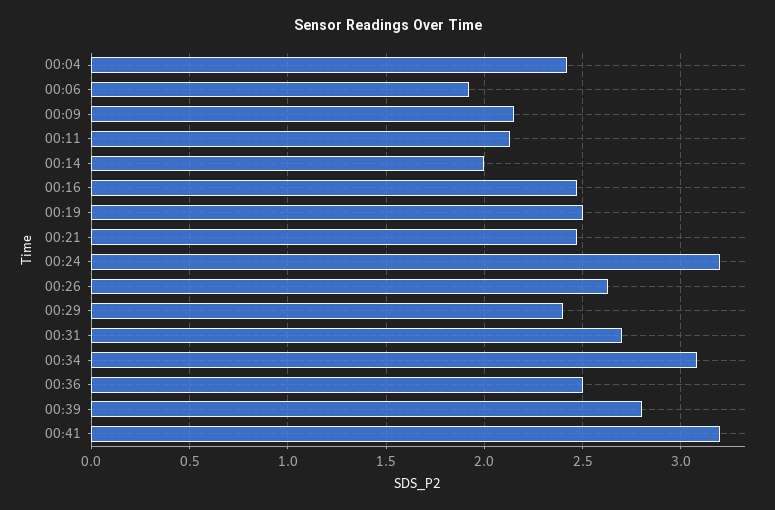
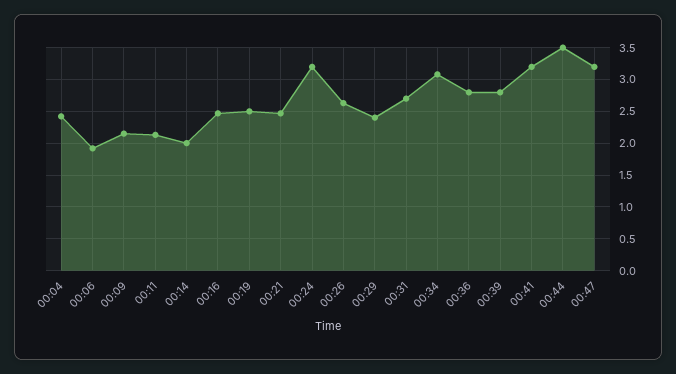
00:36: 2.5 -> 2.8
00:44: none -> 3.5
00:47: none -> 3.2

